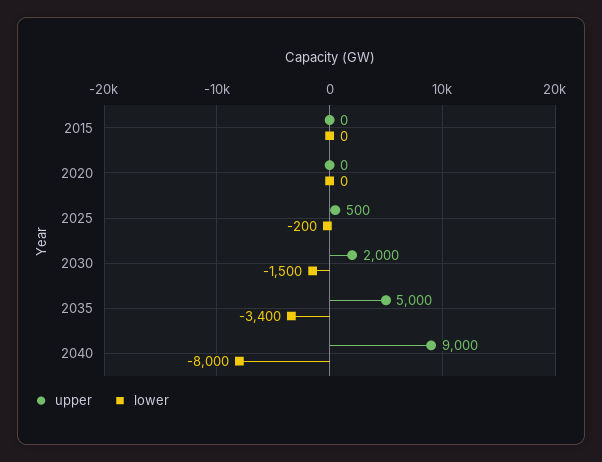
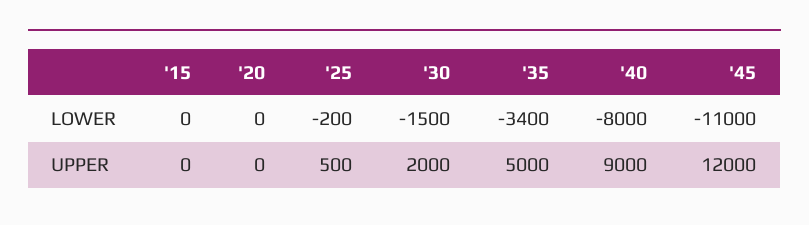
lower, '45: none -> -11000
upper, '45: none -> 12000

